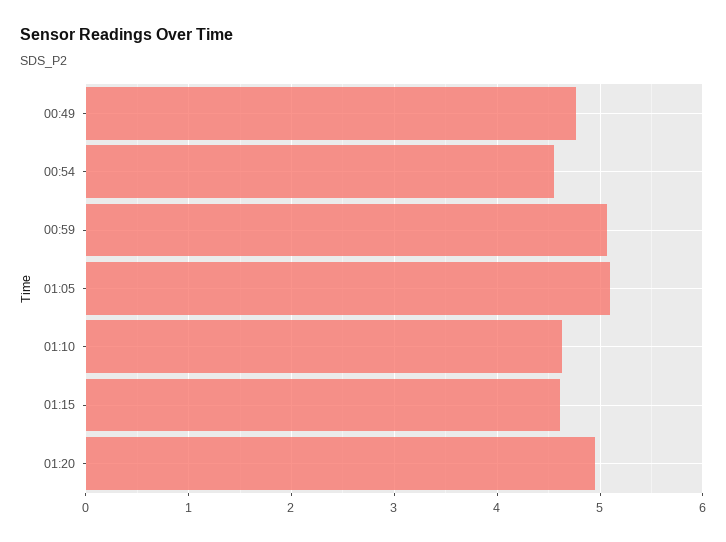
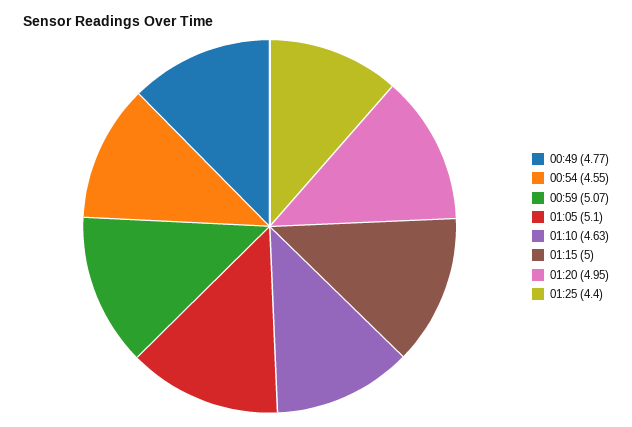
01:15: 4.6 -> 5
01:25: none -> 4.4

